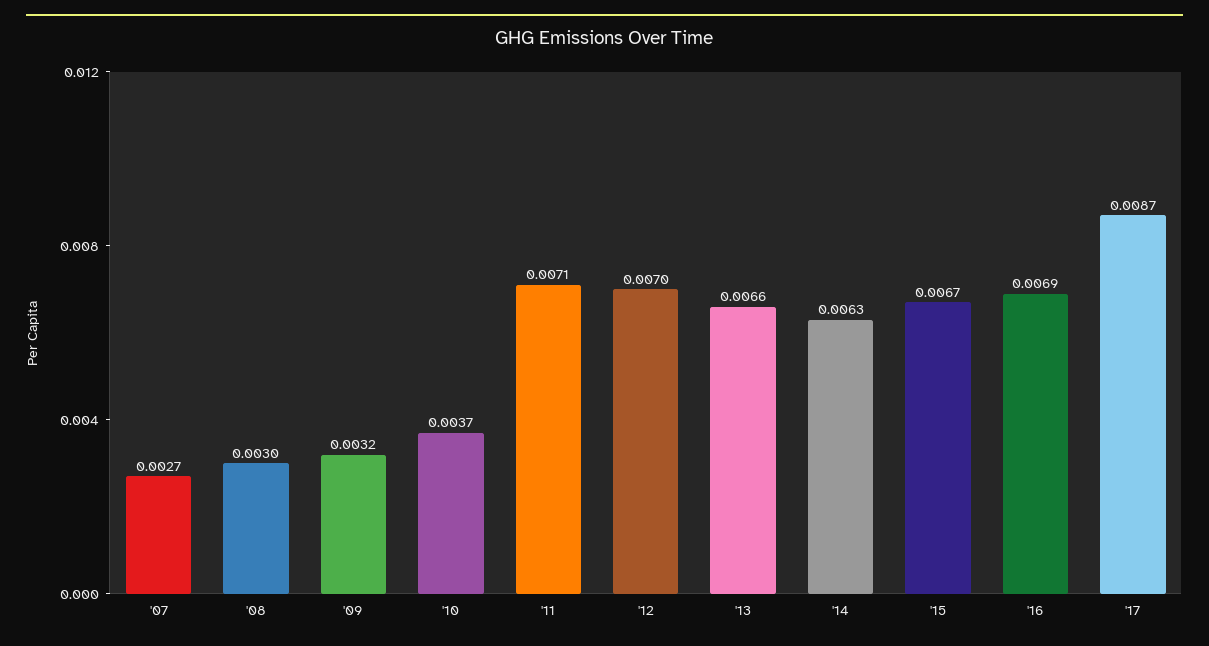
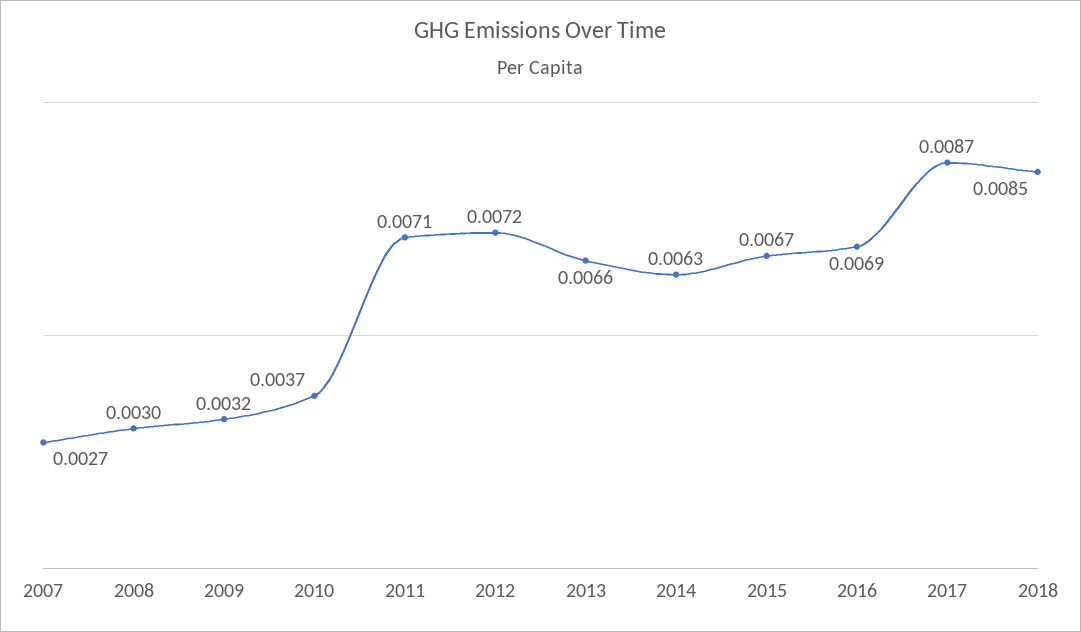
'12: 0.007 -> 0.0072
2018: none -> 0.0085

